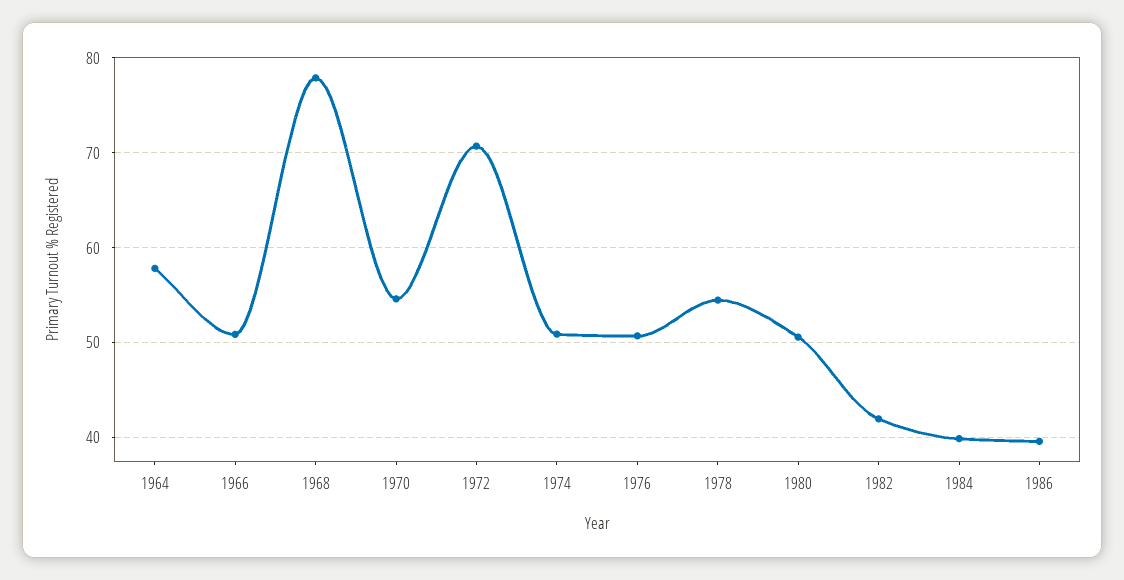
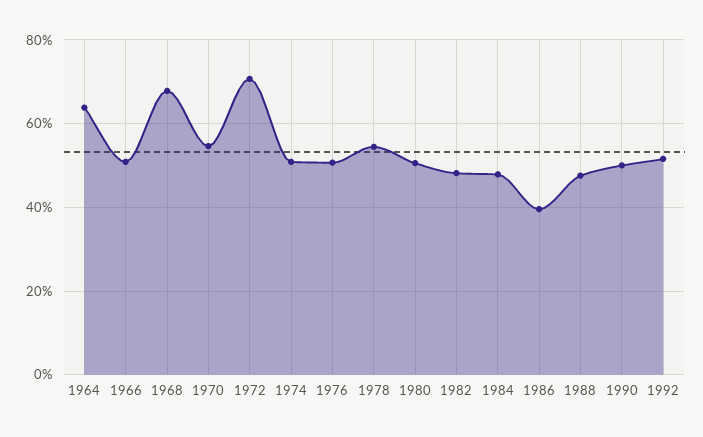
1964: 58 -> 64
1968: 78 -> 68
1982: 42 -> 48
1984: 40 -> 48
1988: none -> 48
1990: none -> 50
1992: none -> 52

